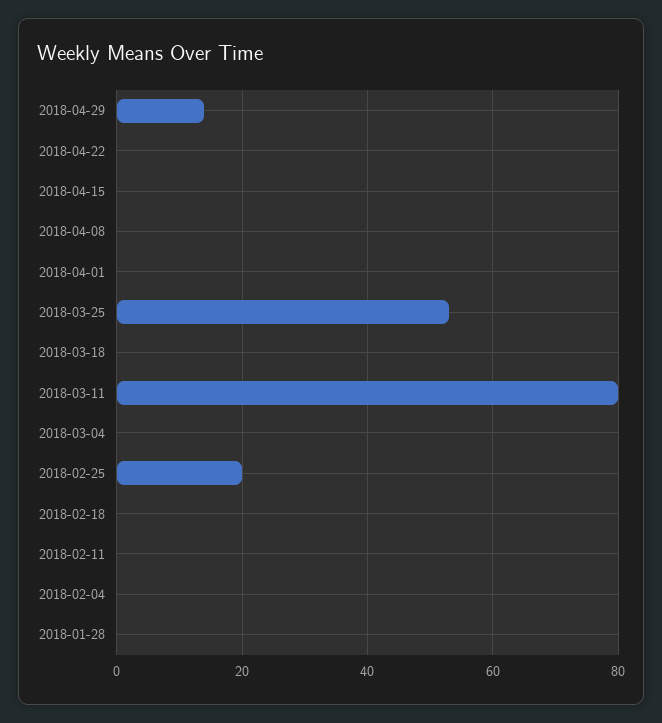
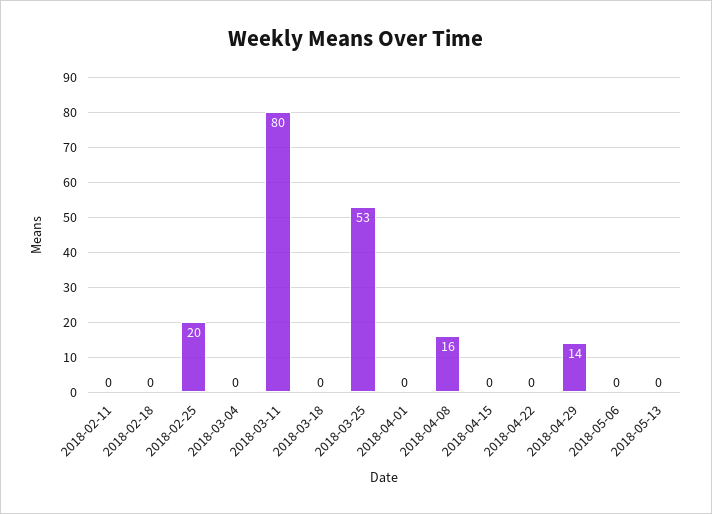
2018-04-08: 0 -> 16
2018-02-04: 0 -> none
2018-01-28: 0 -> none
2018-05-06: none -> 0
2018-05-13: none -> 0

